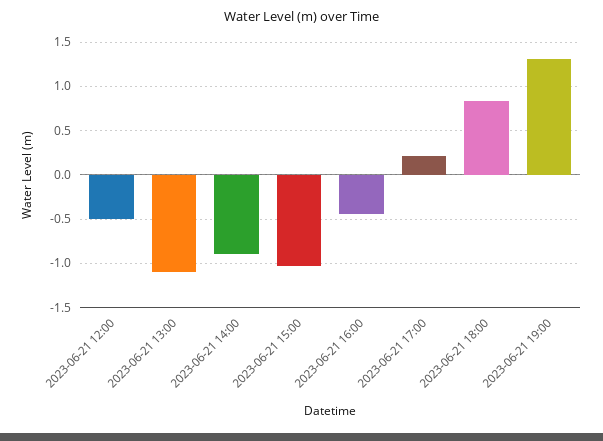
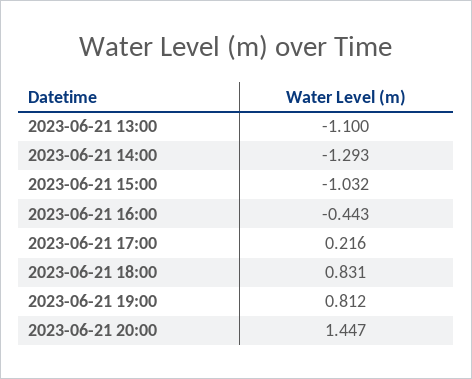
2023-06-21 12:00: -0.5 -> none
2023-06-21 14:00: -0.9 -> -1.293
2023-06-21 19:00: 1.3 -> 0.812
2023-06-21 20:00: none -> 1.447

